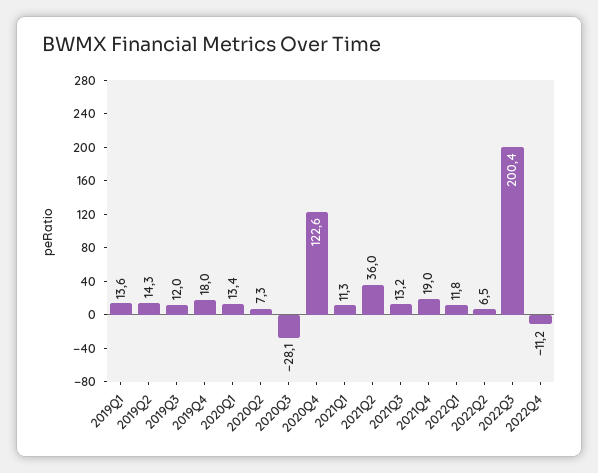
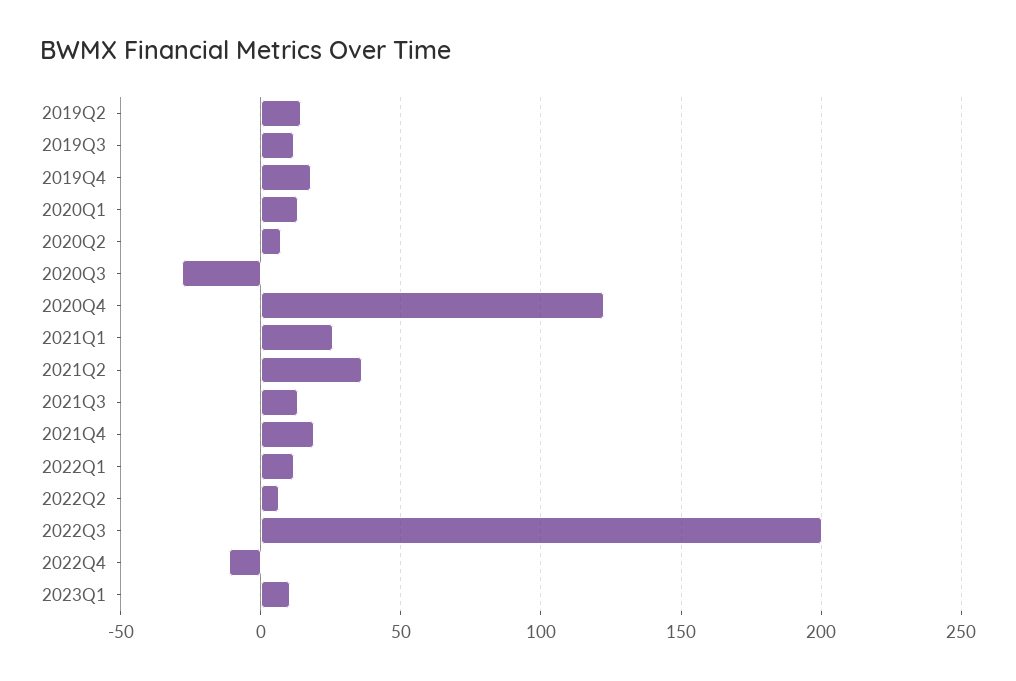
2019Q1: 13.6 -> none
2021Q1: 11.3 -> 25
2023Q1: none -> 10

